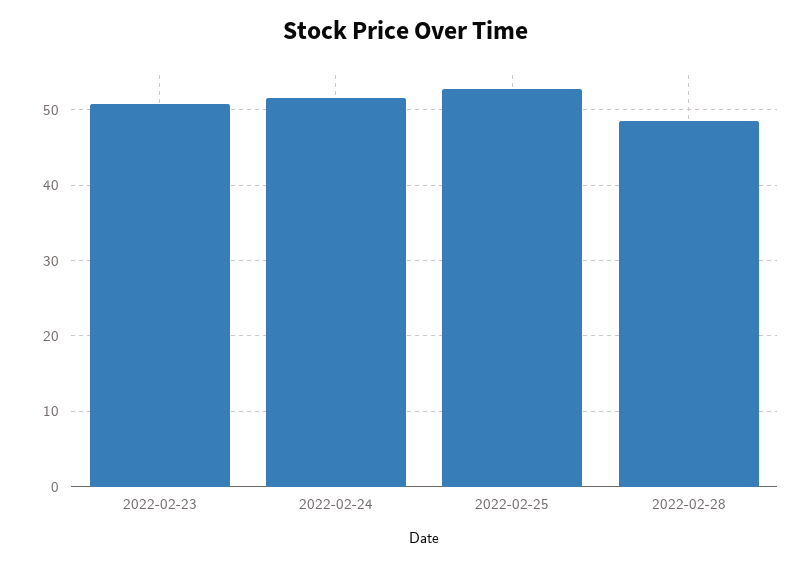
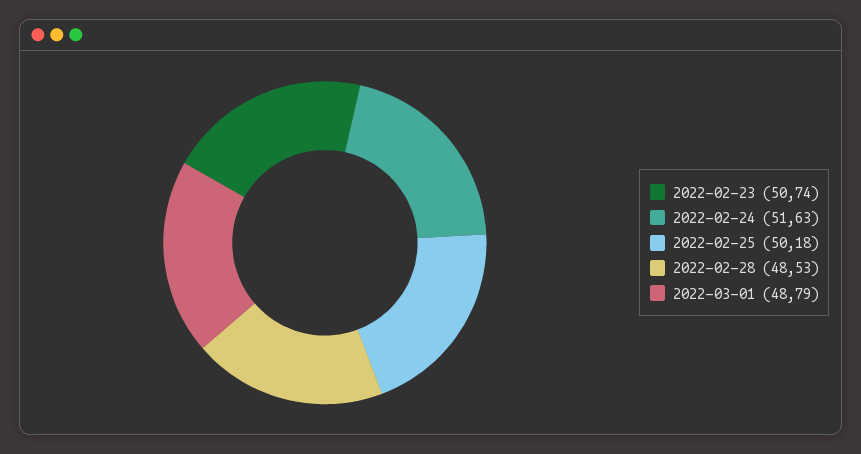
2022-02-25: 53 -> 50.18
2022-03-01: none -> 48.79

